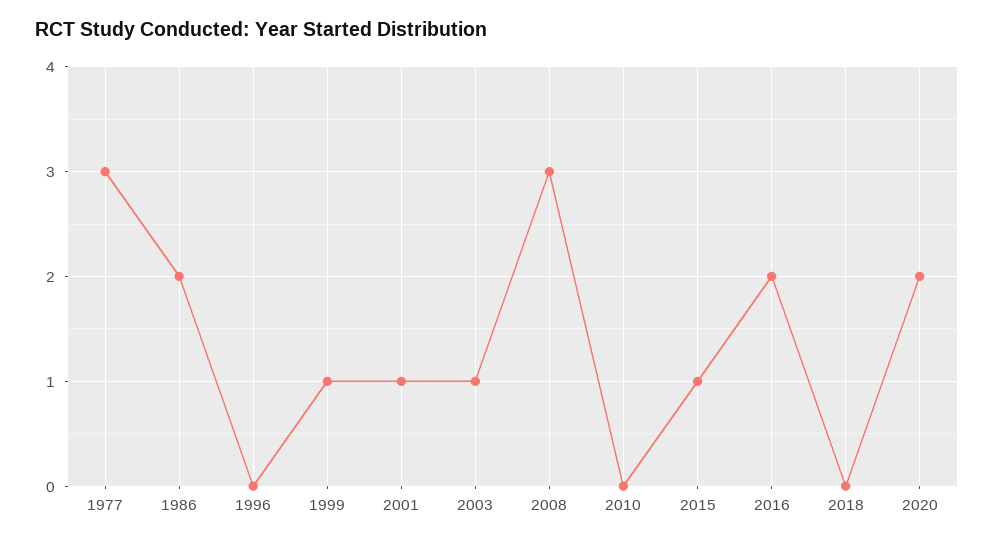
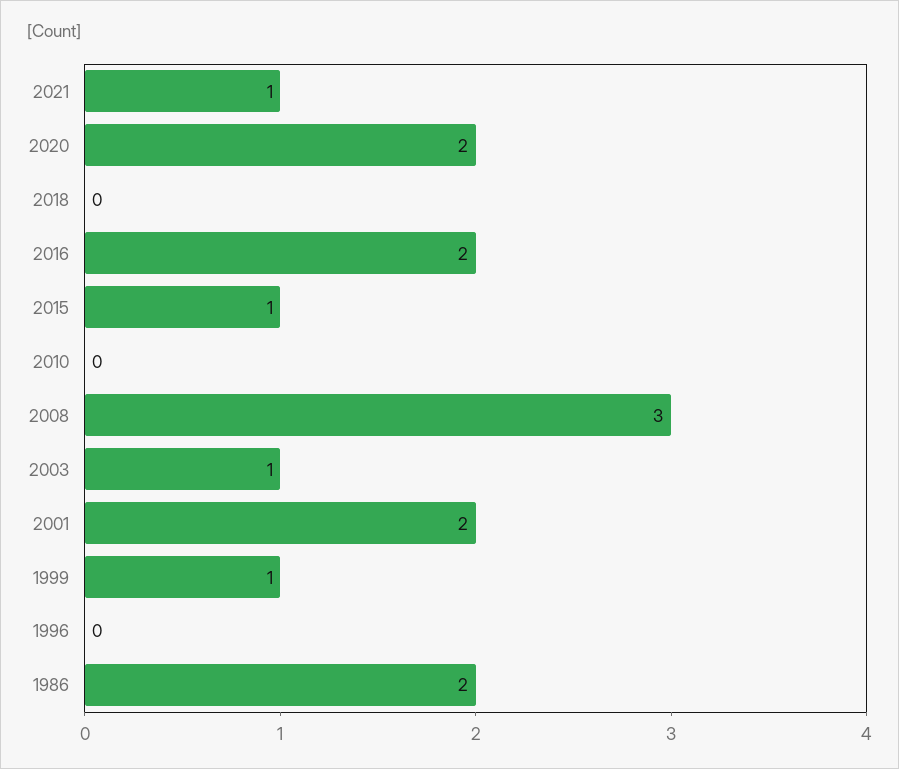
1977: 3 -> none
2001: 1 -> 2
2021: none -> 1

